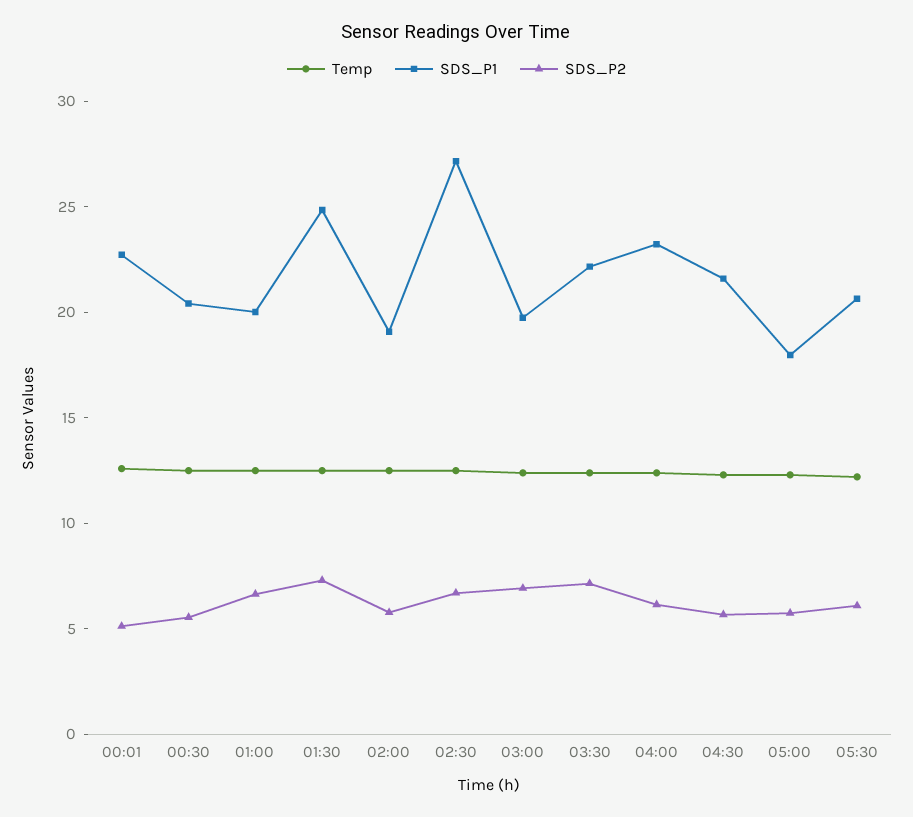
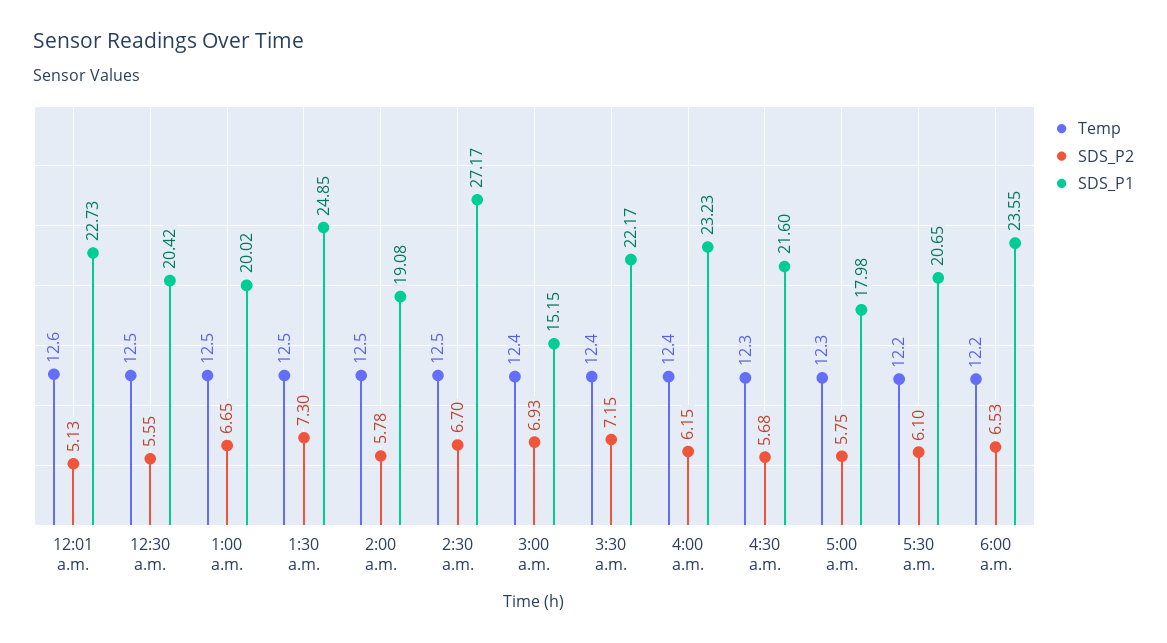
SDS_P1, 03:00: 20 -> 15.15
Temp, 6:00 a.m.: none -> 12.2
SDS_P2, 6:00 a.m.: none -> 6.53
SDS_P1, 6:00 a.m.: none -> 23.55

